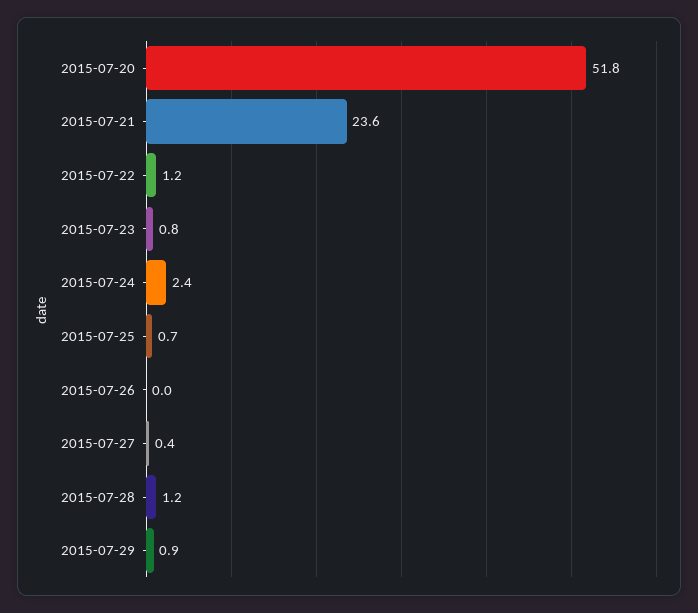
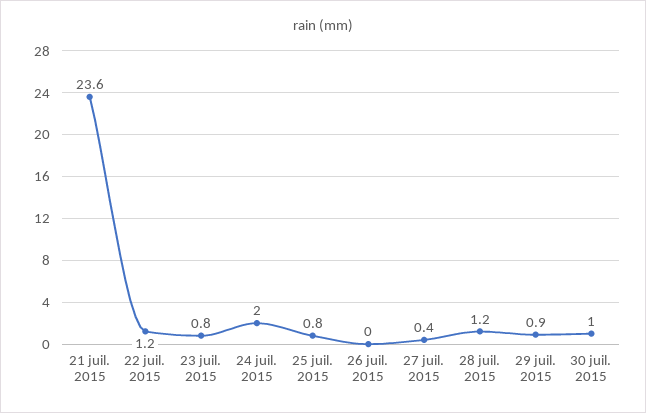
2015-07-20: 51.8 -> none
2015-07-24: 2.4 -> 2
2015-07-25: 0.7 -> 0.8
30 juil. 2015: none -> 1

